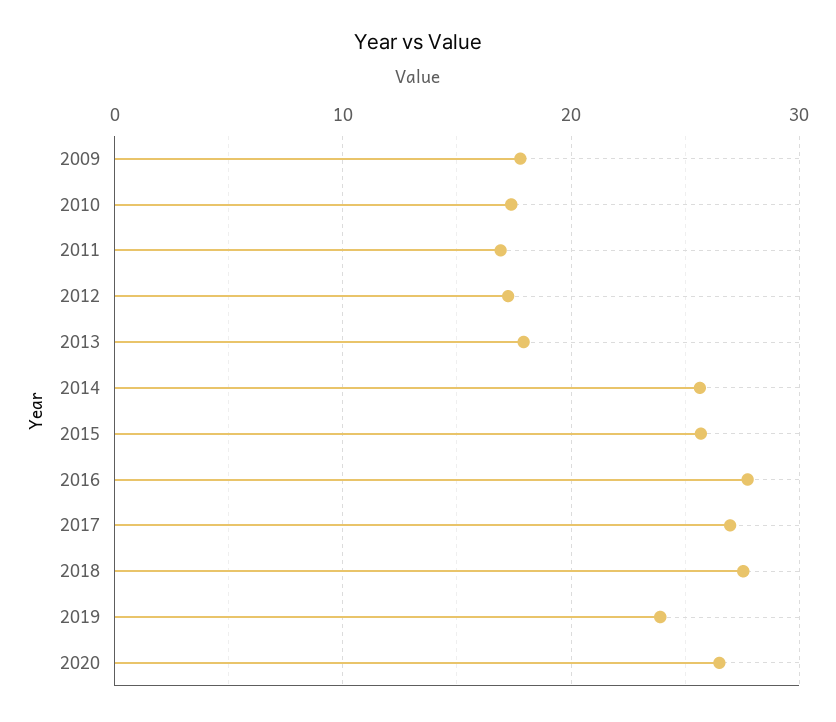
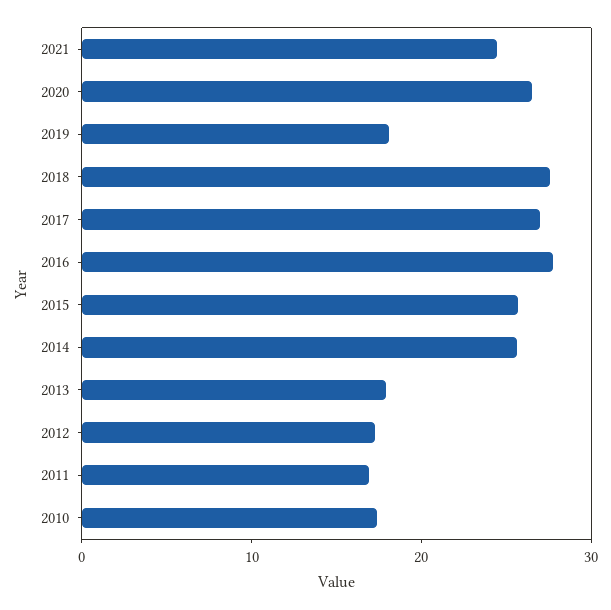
2009: 18 -> none
2019: 24 -> 18
2021: none -> 24

